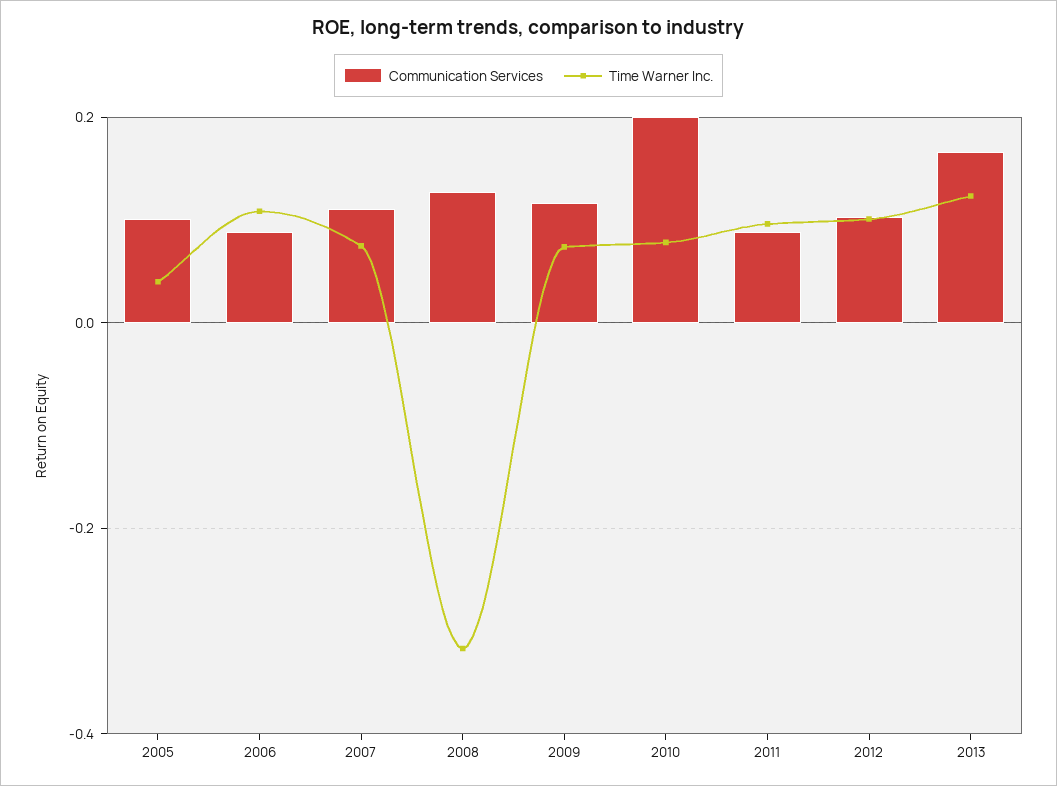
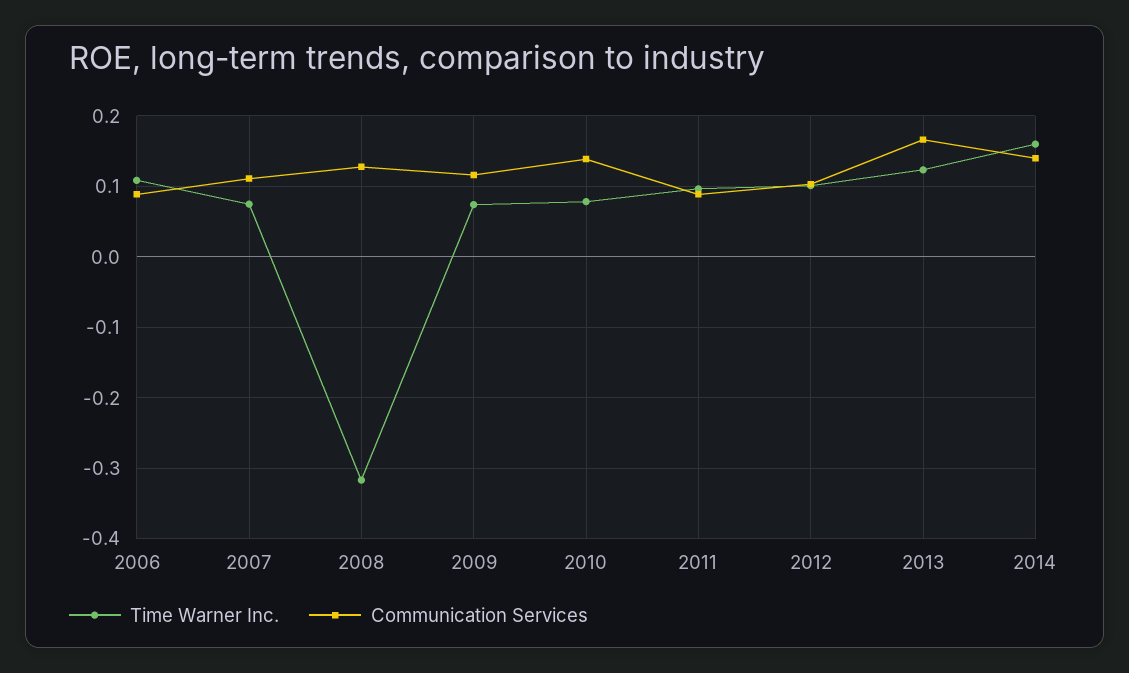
Communication Services, 2005: 0.1 -> none
Time Warner Inc., 2005: 0.04 -> none
Communication Services, 2010: 0.2 -> 0.14
Time Warner Inc., 2014: none -> 0.16
Communication Services, 2014: none -> 0.14

